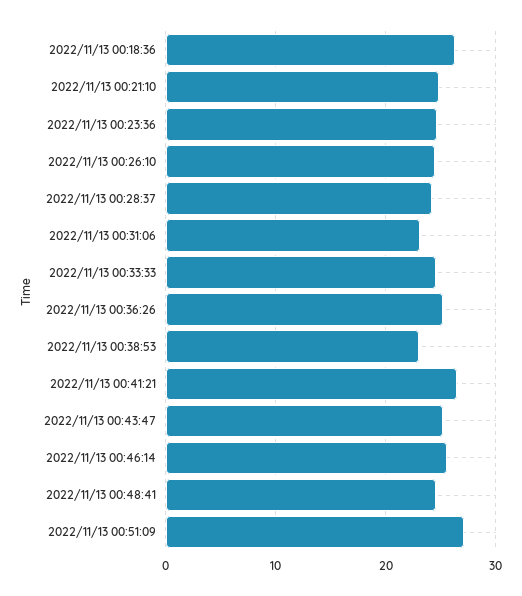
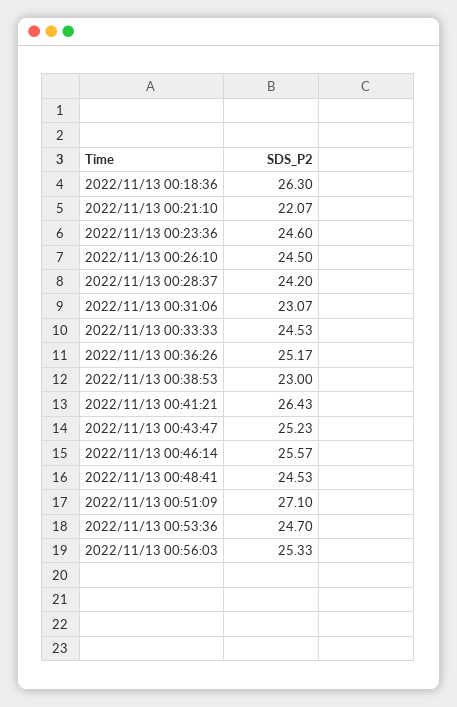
2022/11/13 00:21:10: 25 -> 22.07
2022/11/13 00:53:36: none -> 24.7
2022/11/13 00:56:03: none -> 25.33

